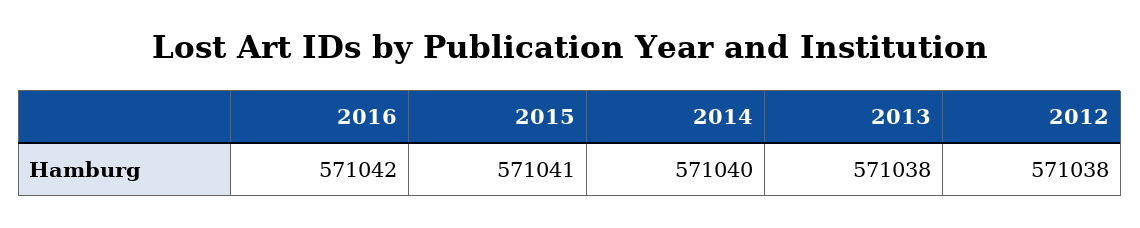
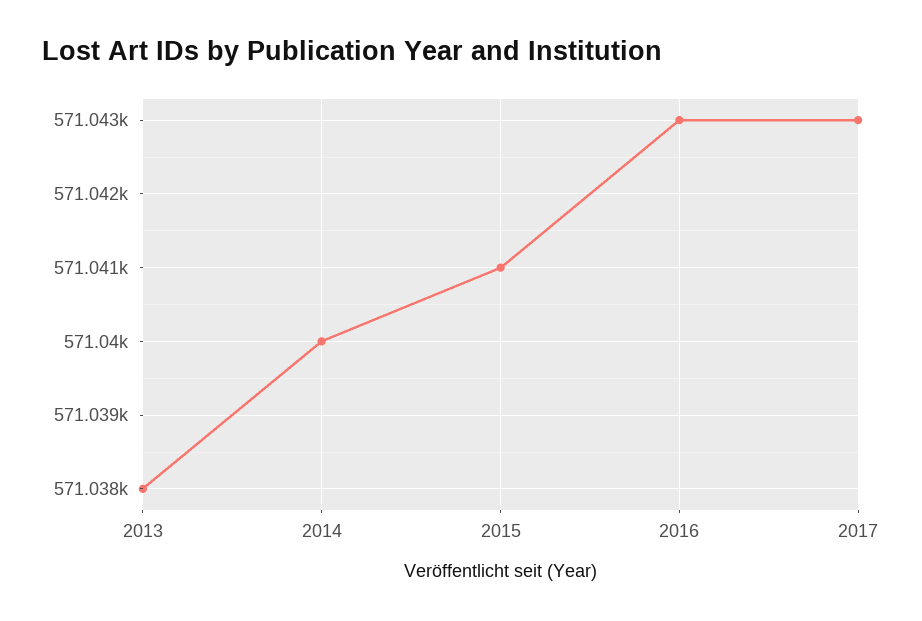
2016: 571042 -> 571043
2012: 571038 -> none
2017: none -> 571043

